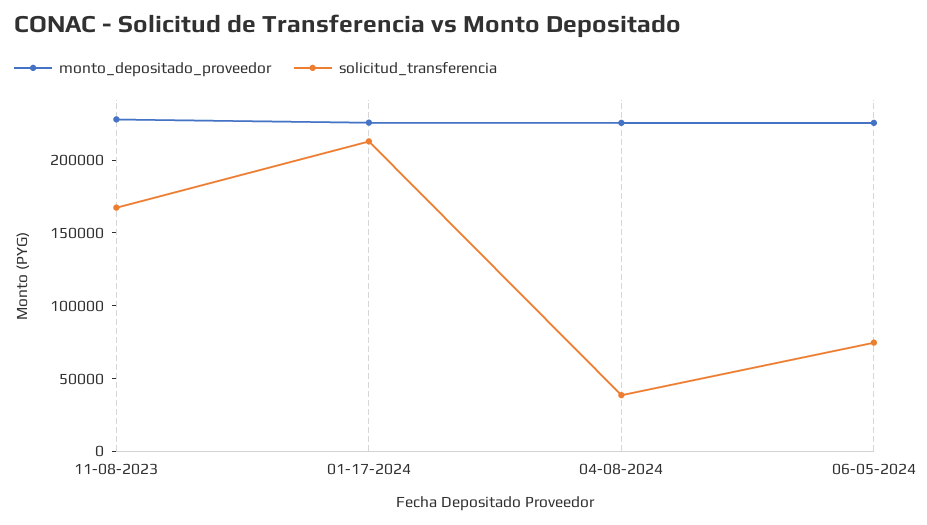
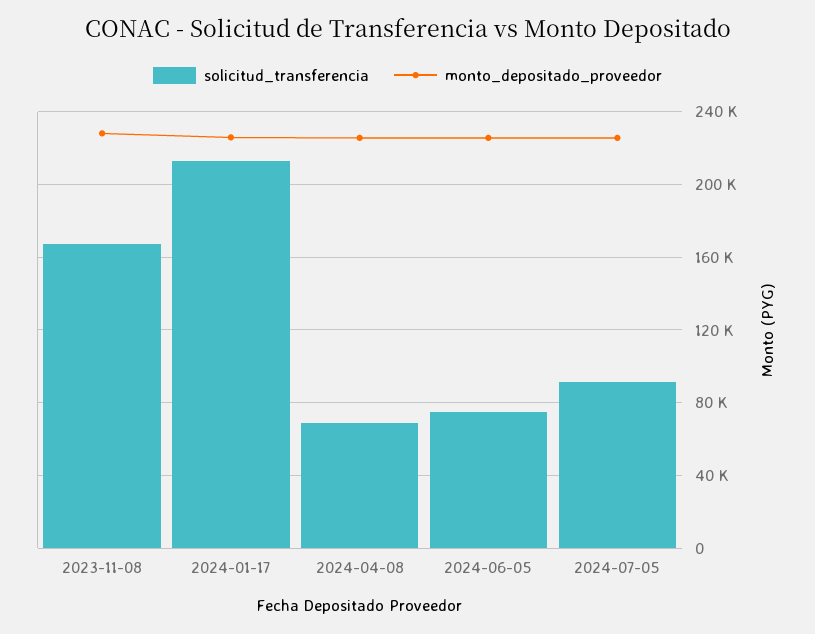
solicitud_transferencia, 04-08-2024: 40000 -> 70000
solicitud_transferencia, 2024-07-05: none -> 90000
monto_depositado_proveedor, 2024-07-05: none -> 225000

